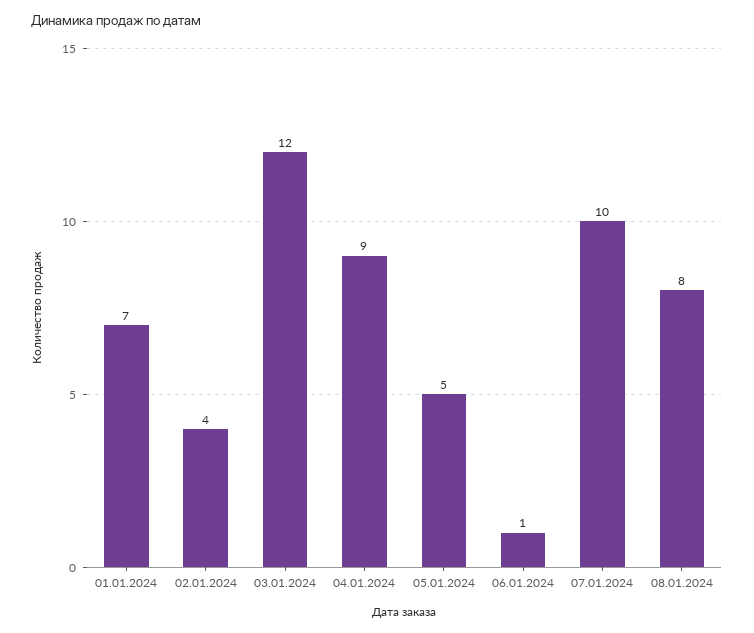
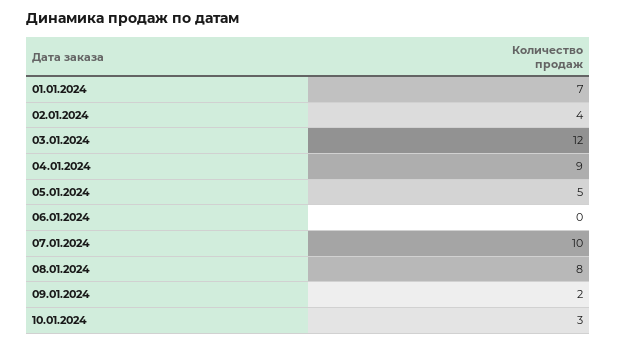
06.01.2024: 1 -> 0
09.01.2024: none -> 2
10.01.2024: none -> 3

